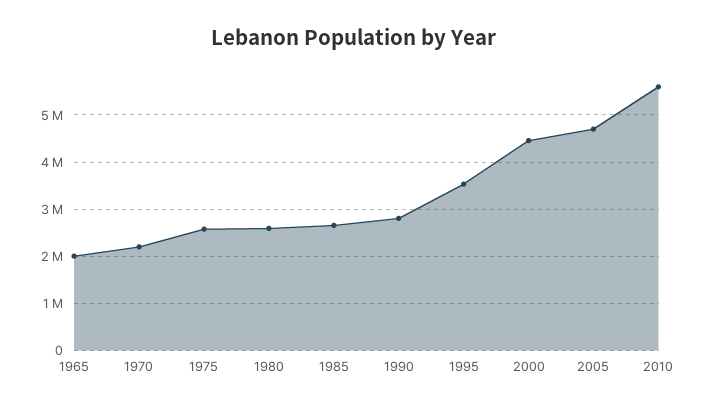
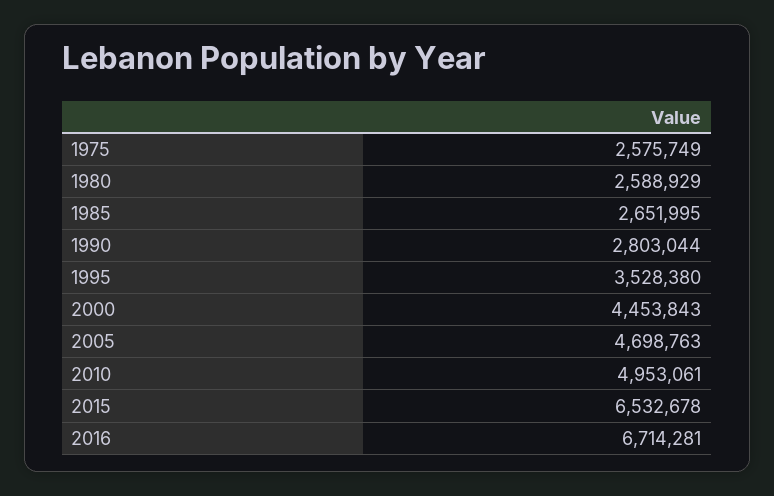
1965: 2000000 -> none
1970: 2200000 -> none
2010: 5600000 -> 4953061
2015: none -> 6532678
2016: none -> 6714281

